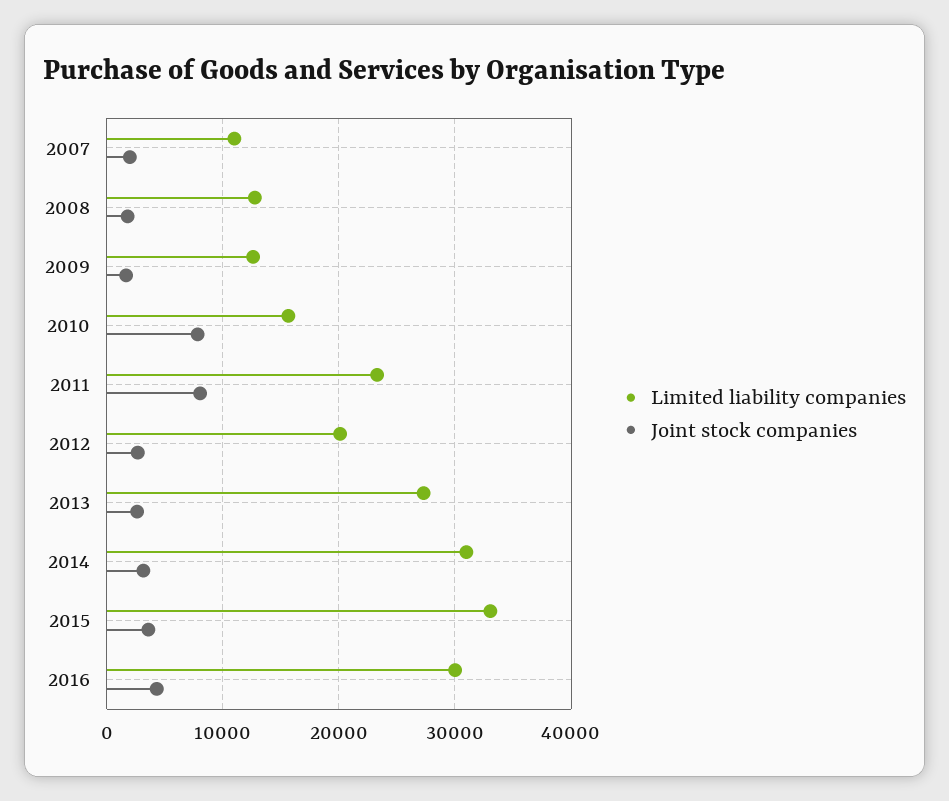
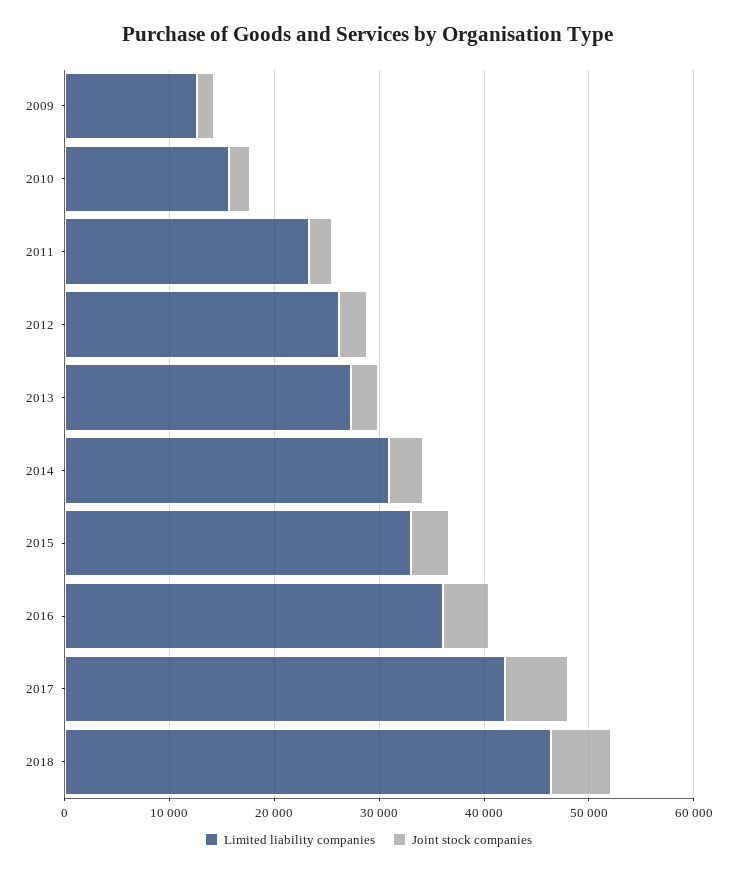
Limited liability companies, 2007: 11000 -> none
Joint stock companies, 2007: 2000 -> none
Limited liability companies, 2008: 13000 -> none
Joint stock companies, 2008: 2000 -> none
Joint stock companies, 2010: 8000 -> 2000
Joint stock companies, 2011: 8000 -> 2000
Limited liability companies, 2012: 20000 -> 26000
Limited liability companies, 2016: 30000 -> 36000
Limited liability companies, 2017: none -> 42000
Joint stock companies, 2017: none -> 6000
Limited liability companies, 2018: none -> 46000
Joint stock companies, 2018: none -> 6000

